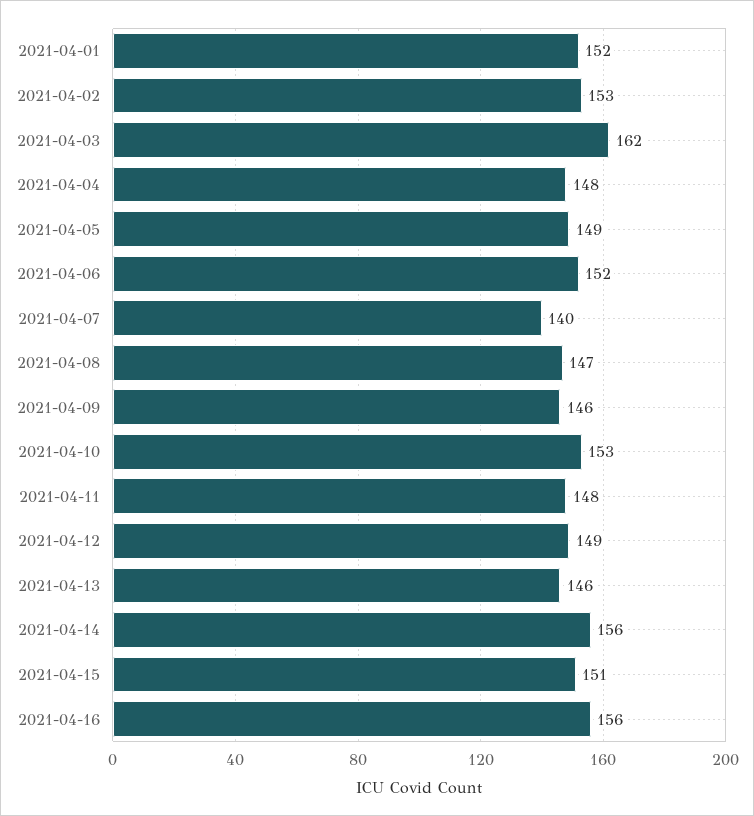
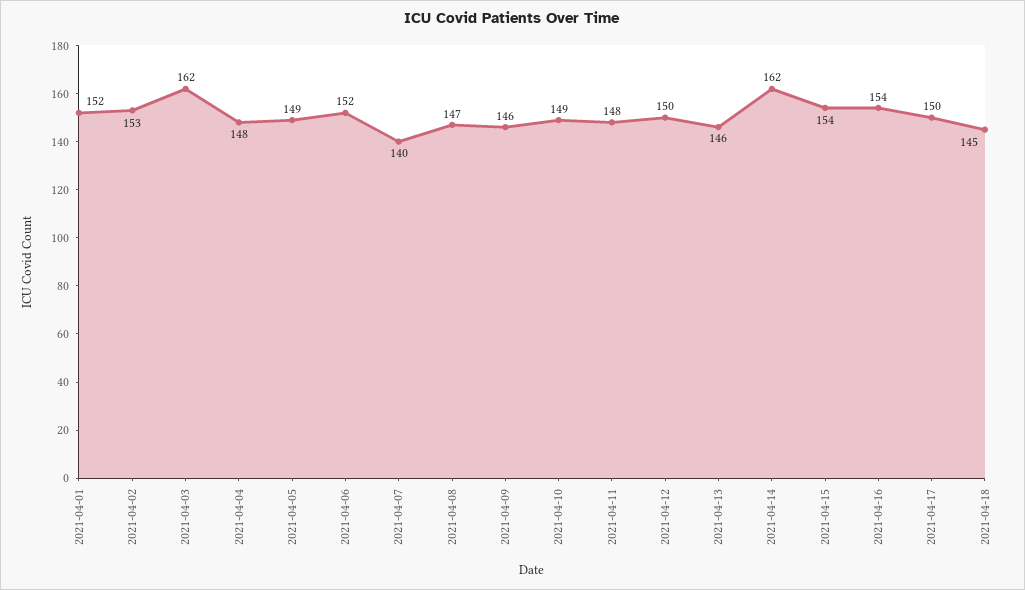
2021-04-10: 153 -> 149
2021-04-12: 149 -> 150
2021-04-14: 156 -> 162
2021-04-15: 151 -> 154
2021-04-16: 156 -> 154
2021-04-17: none -> 150
2021-04-18: none -> 145

